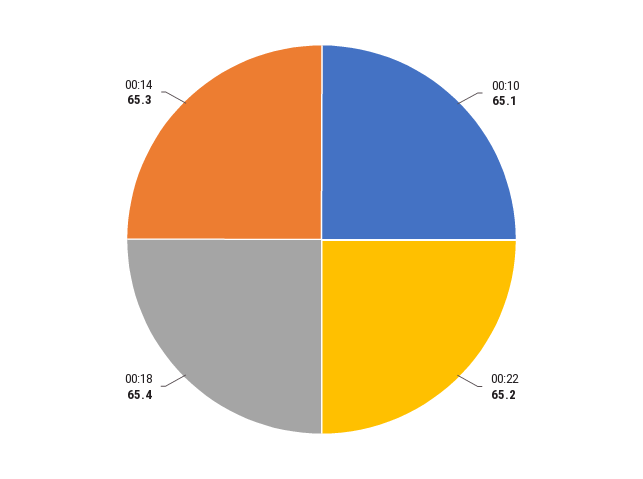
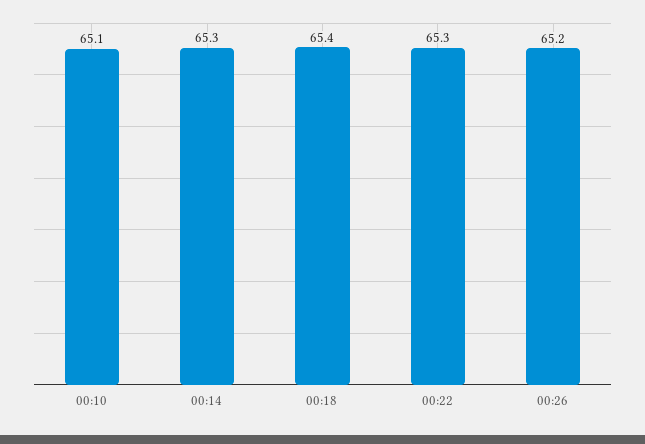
00:22: 65.2 -> 65.3
00:26: none -> 65.2

